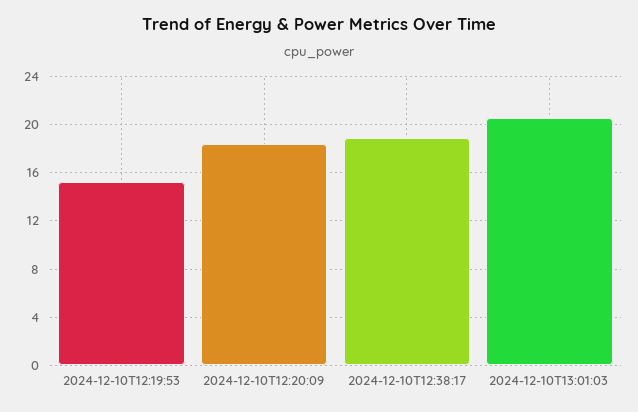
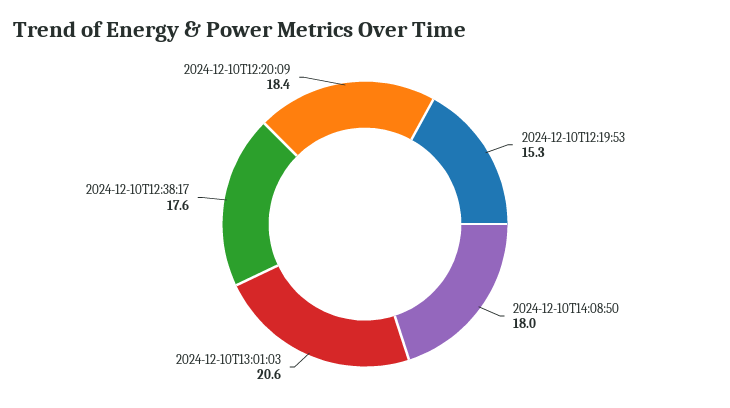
2024-12-10T12:38:17: 19 -> 17.6
2024-12-10T14:08:50: none -> 18

